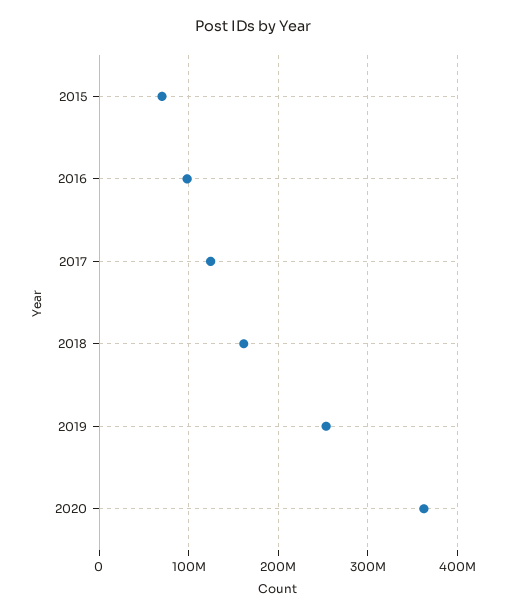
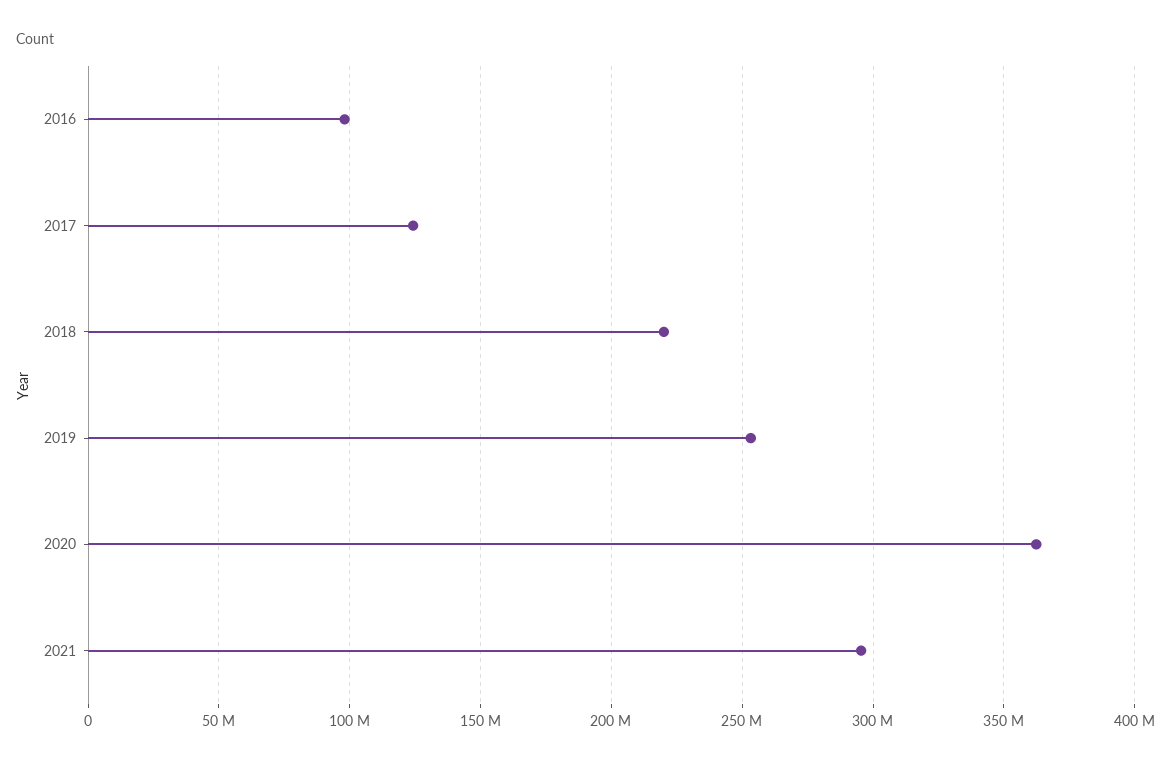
2015: 70000000 -> none
2018: 160000000 -> 220000000
2021: none -> 295000000

